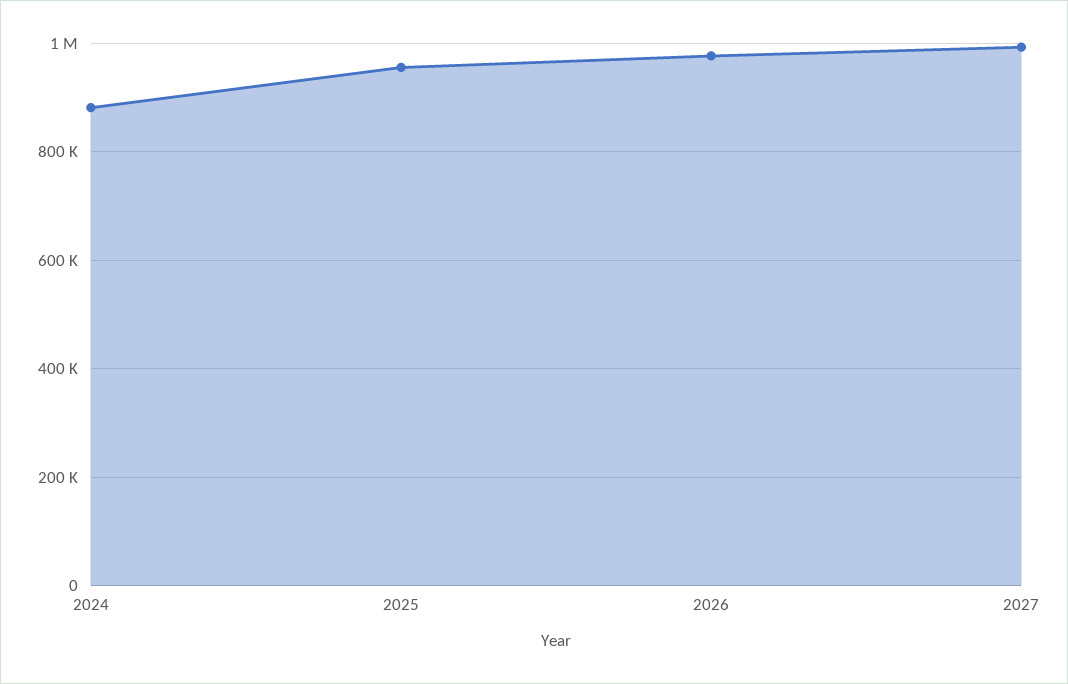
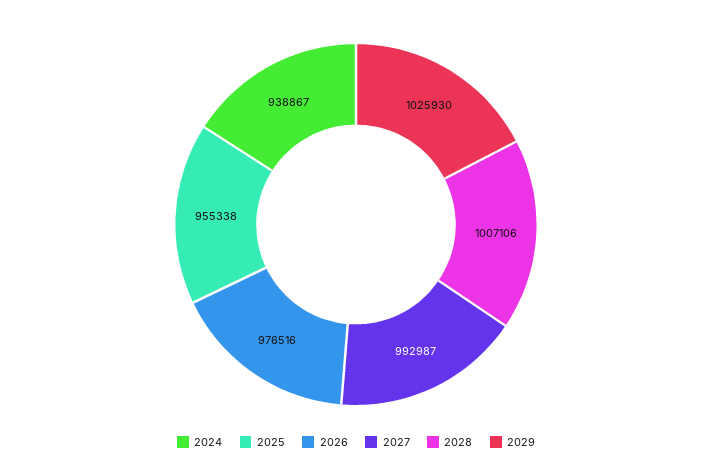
2024: 880000 -> 938867
2028: none -> 1007106
2029: none -> 1025930

